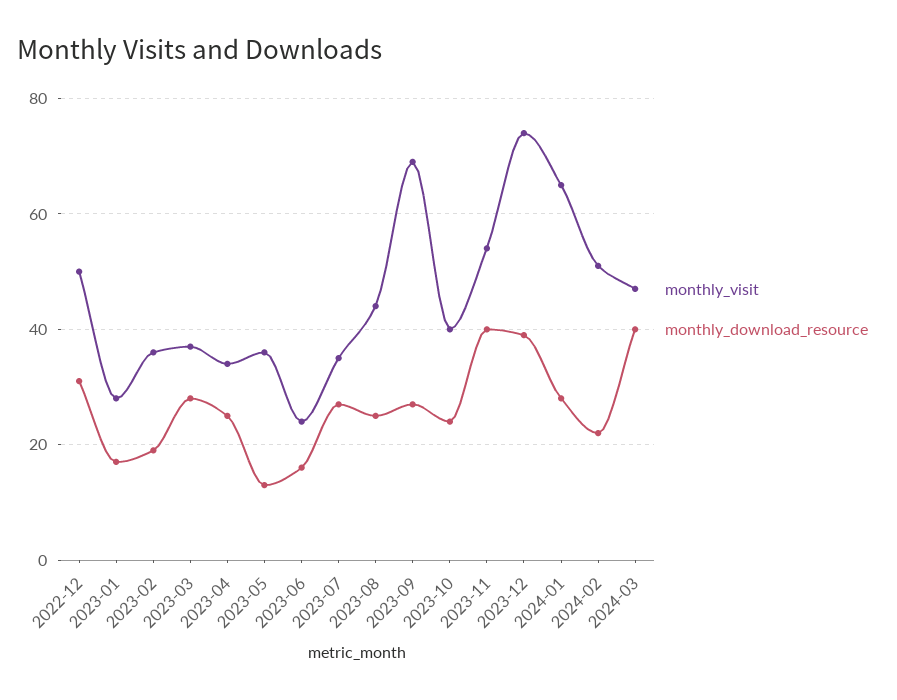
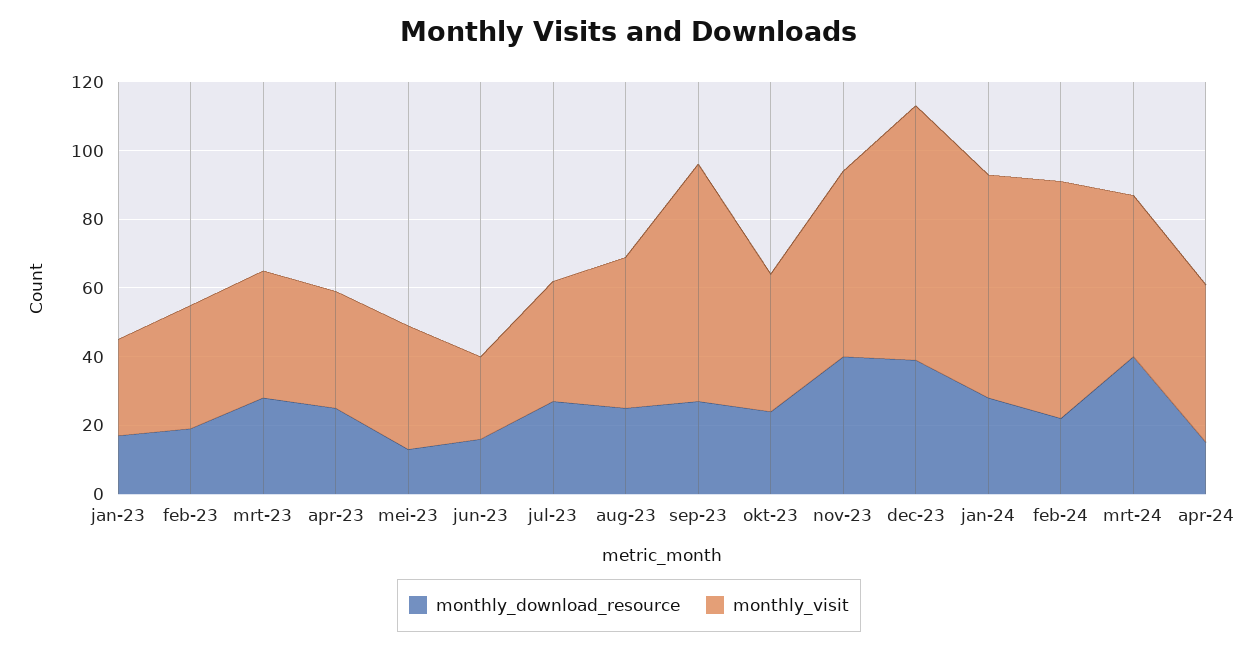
monthly_visit, 2022-12: 50 -> none
monthly_download_resource, 2022-12: 30 -> none
monthly_visit, 2024-02: 50 -> 70
monthly_download_resource, apr-24: none -> 15
monthly_visit, apr-24: none -> 45

